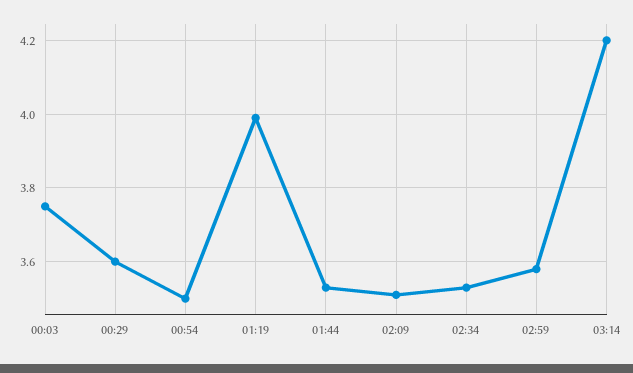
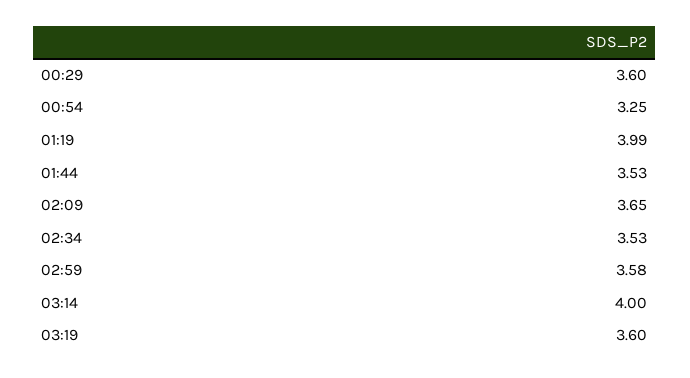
00:03: 3.75 -> none
00:54: 3.5 -> 3.25
02:09: 3.5 -> 3.65
03:14: 4.2 -> 4
03:19: none -> 3.6

